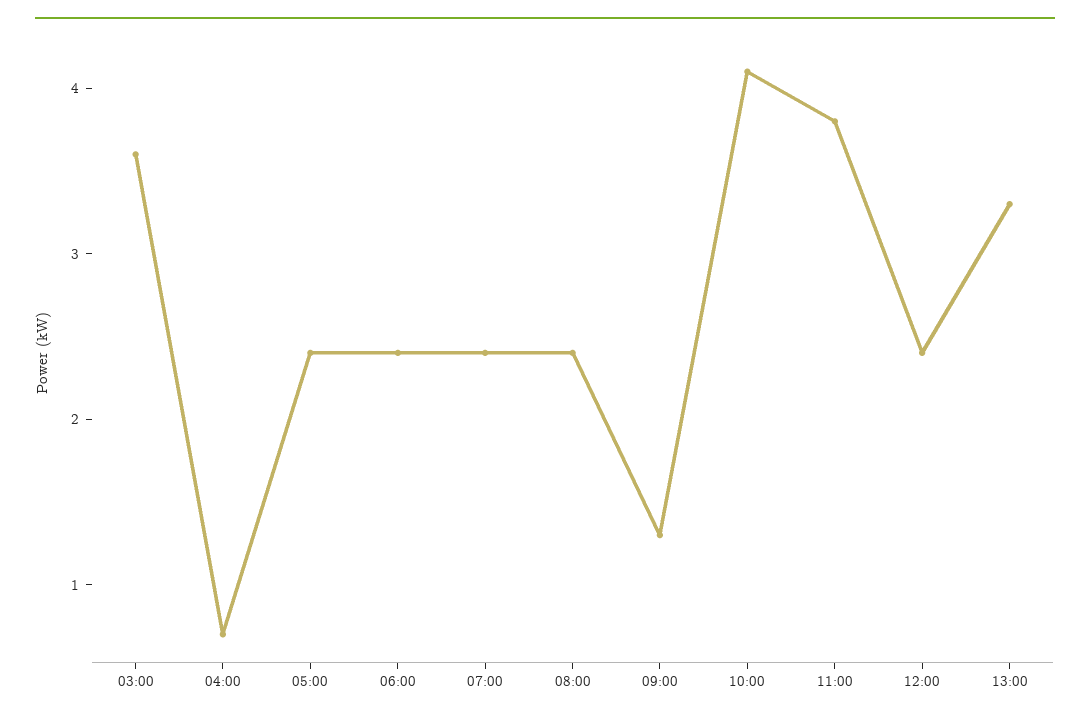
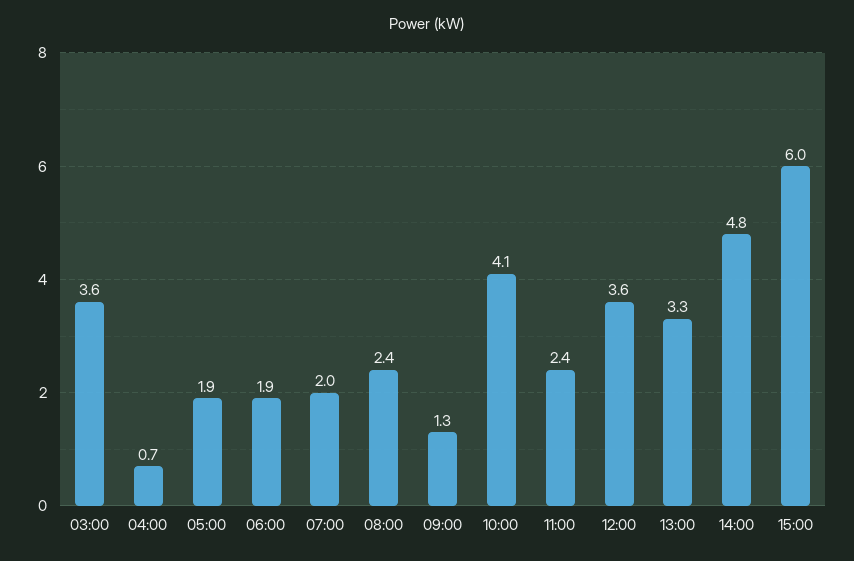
05:00: 2.4 -> 1.9
06:00: 2.4 -> 1.9
07:00: 2.4 -> 2
11:00: 3.8 -> 2.4
12:00: 2.4 -> 3.6
14:00: none -> 4.8
15:00: none -> 6

